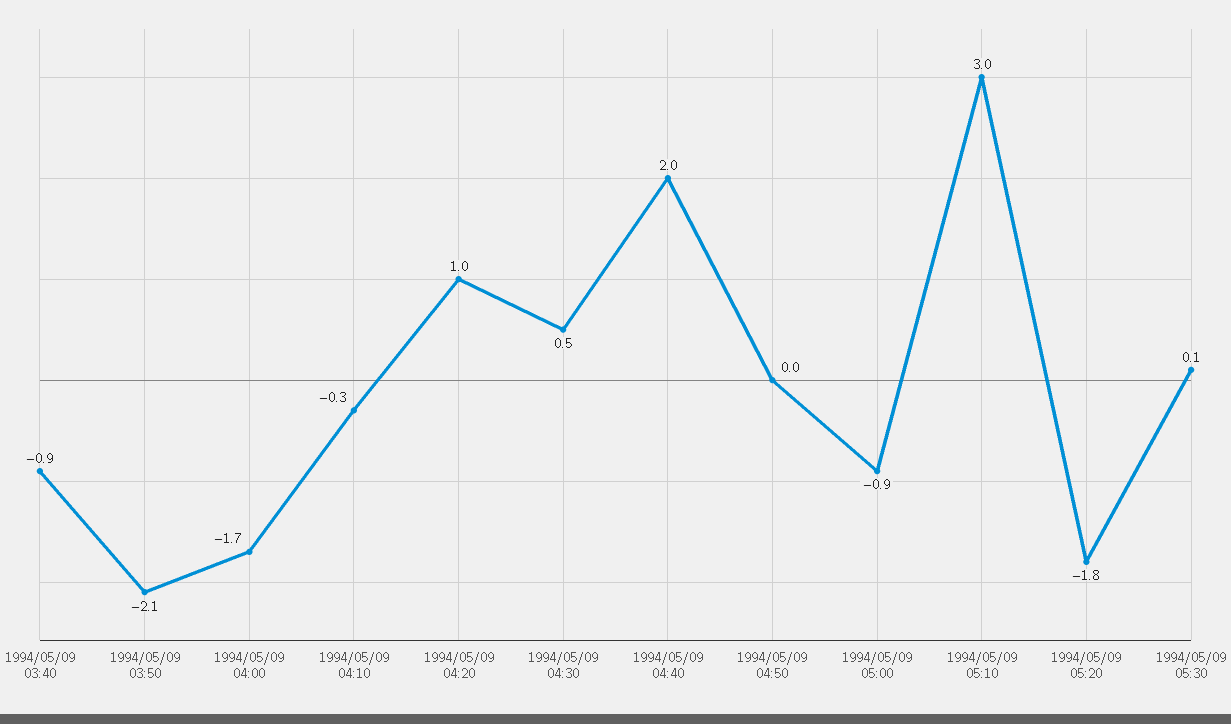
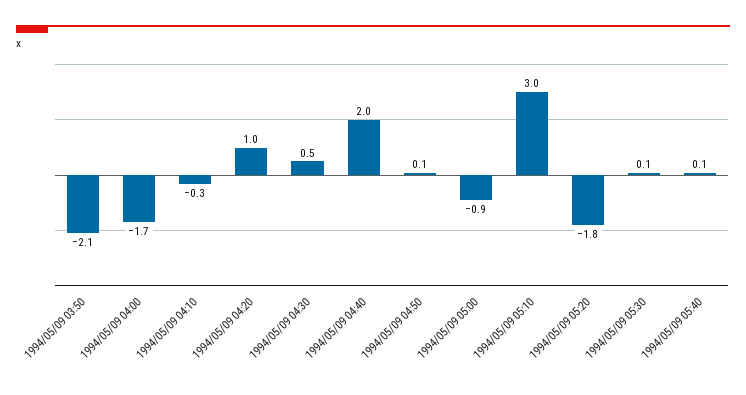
1994/05/09 03:40: -0.9 -> none
1994/05/09 04:50: 0 -> 0.1
1994/05/09 05:40: none -> 0.1

